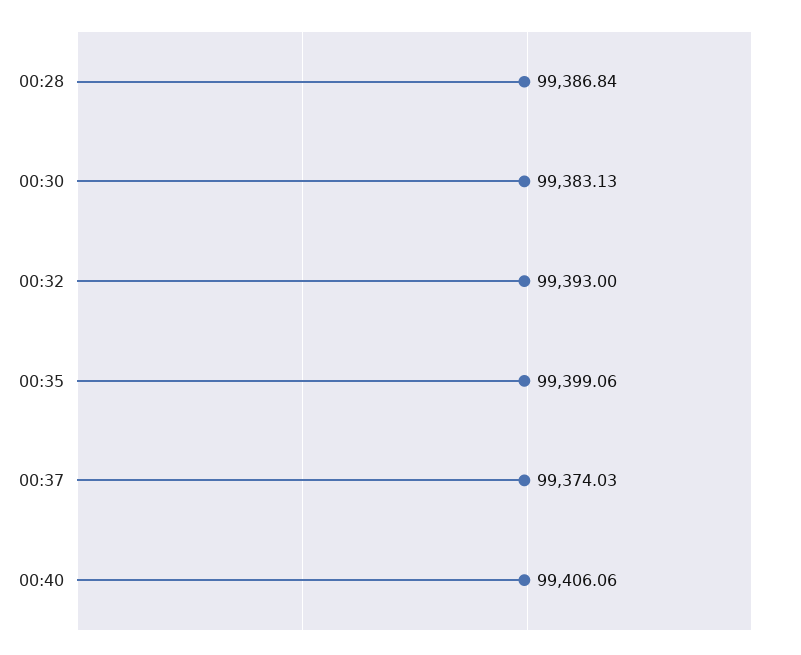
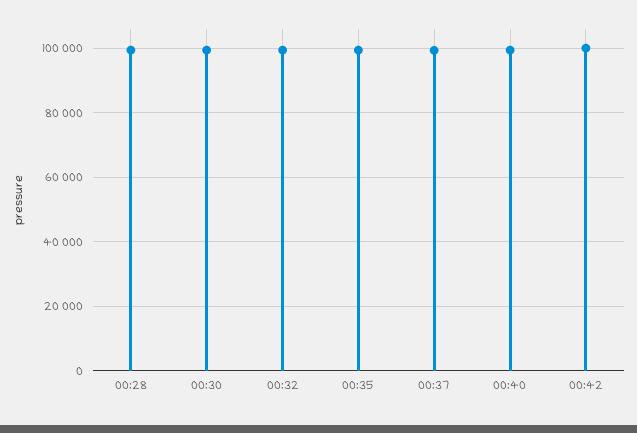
00:42: none -> 100000

